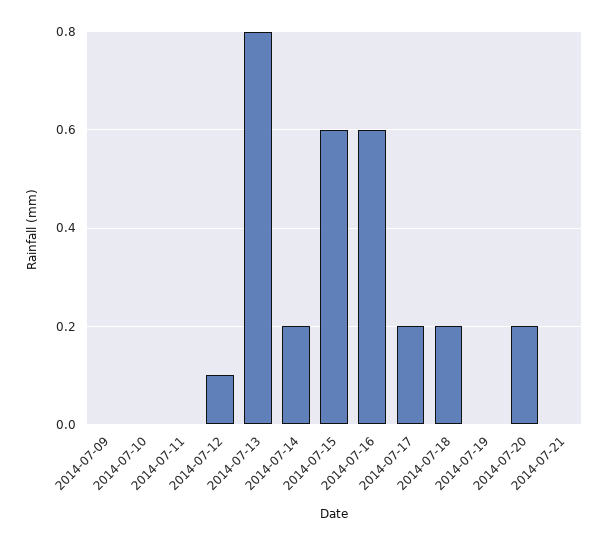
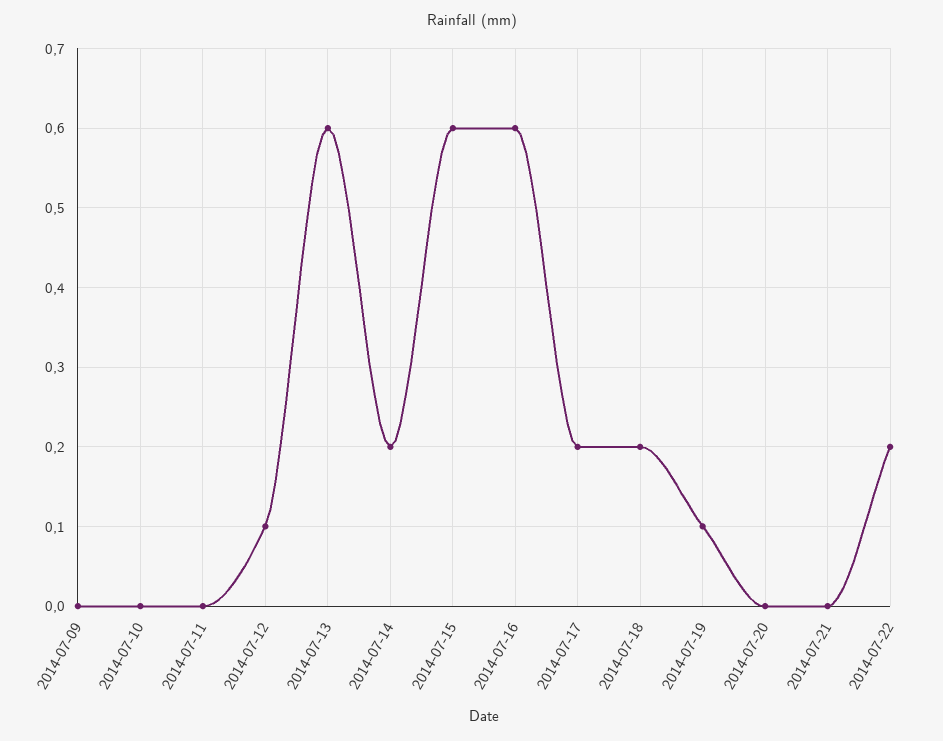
2014-07-13: 0.8 -> 0.6
2014-07-19: 0 -> 0.1
2014-07-20: 0.2 -> 0
2014-07-22: none -> 0.2

